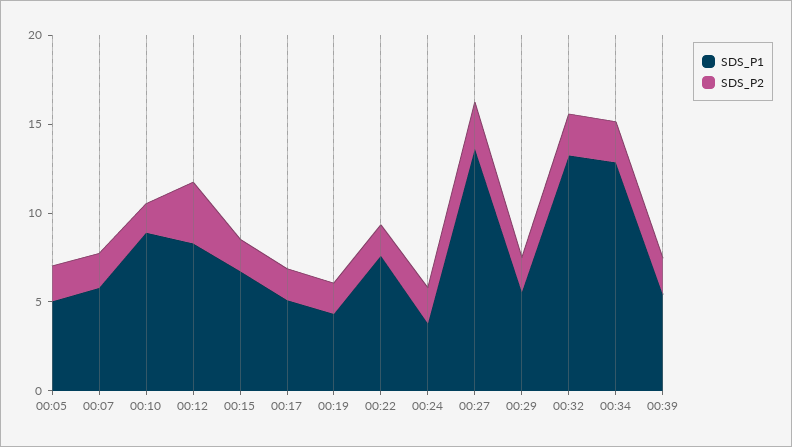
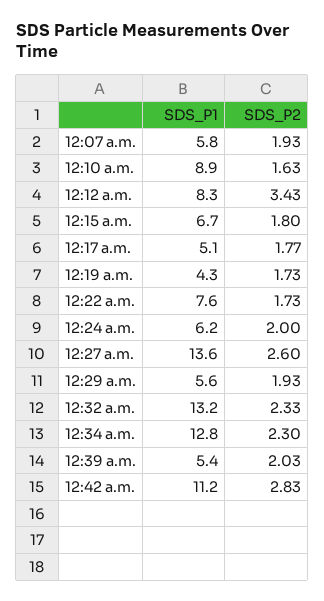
SDS_P1, 00:05: 5 -> none
SDS_P2, 00:05: 2 -> none
SDS_P1, 00:24: 4 -> 6.2
SDS_P1, 12:42 a.m.: none -> 11.2
SDS_P2, 12:42 a.m.: none -> 2.83

